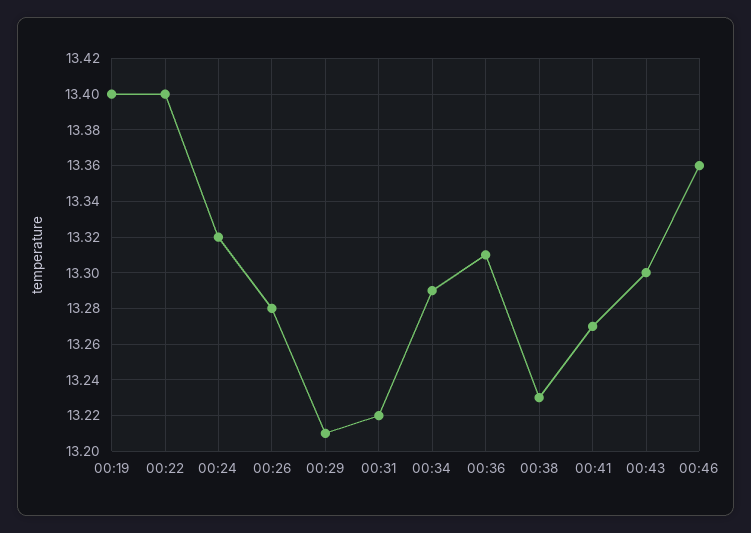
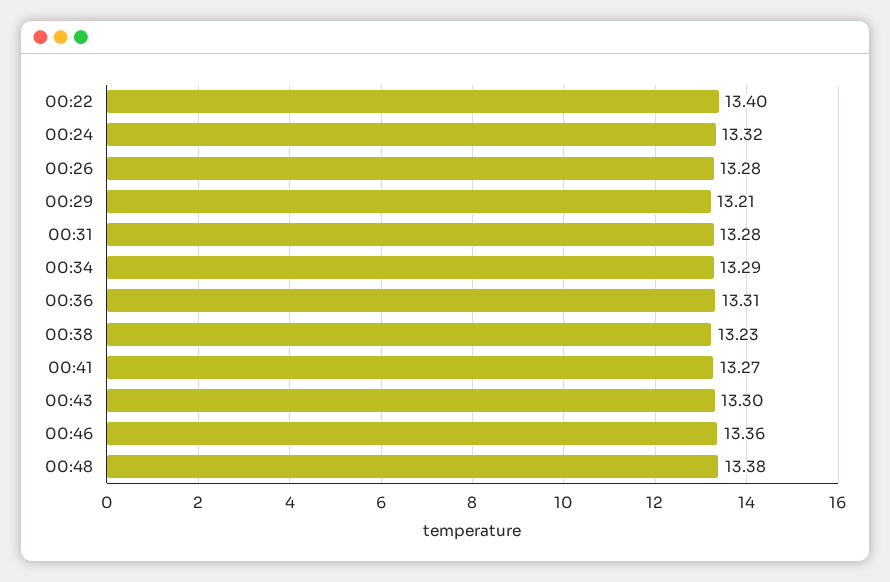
00:19: 13.4 -> none
00:31: 13.22 -> 13.28
00:48: none -> 13.38

